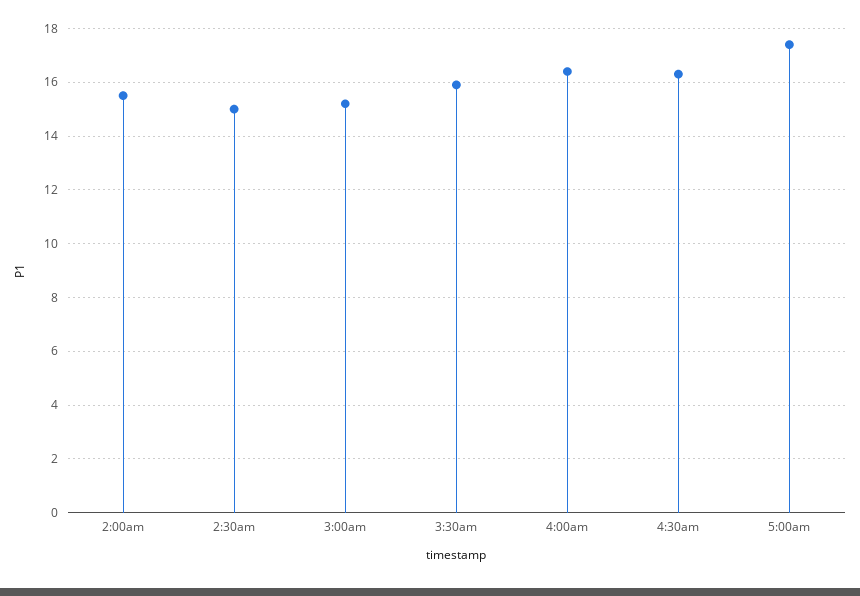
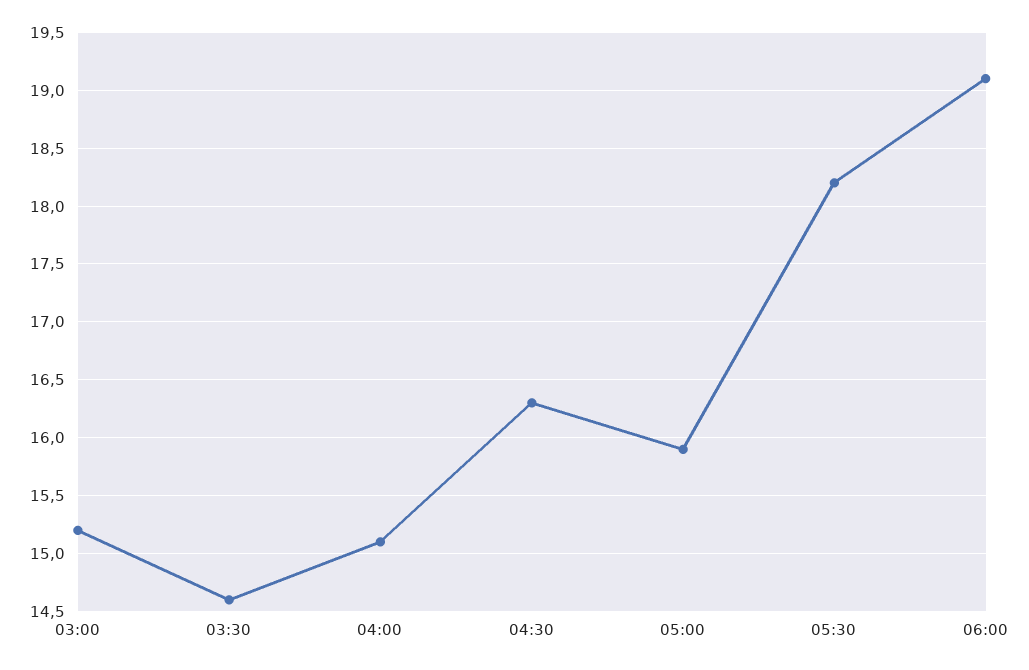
2:00am: 15.5 -> none
2:30am: 15 -> none
3:30am: 16 -> 14.6
4:00am: 16.5 -> 15.1
5:00am: 17.5 -> 15.9
05:30: none -> 18.2
06:00: none -> 19.1

